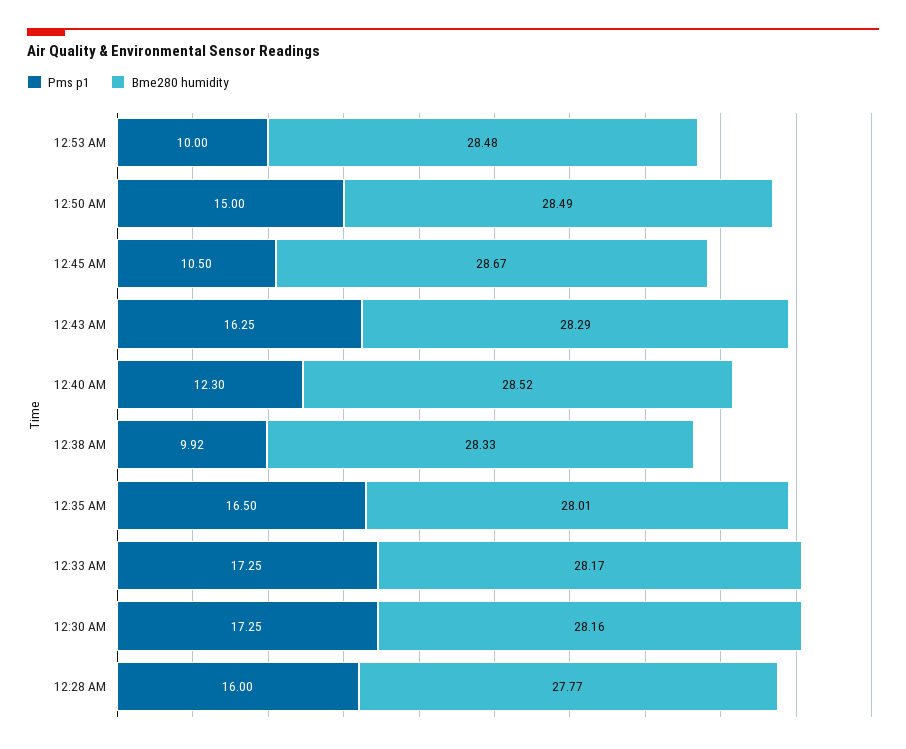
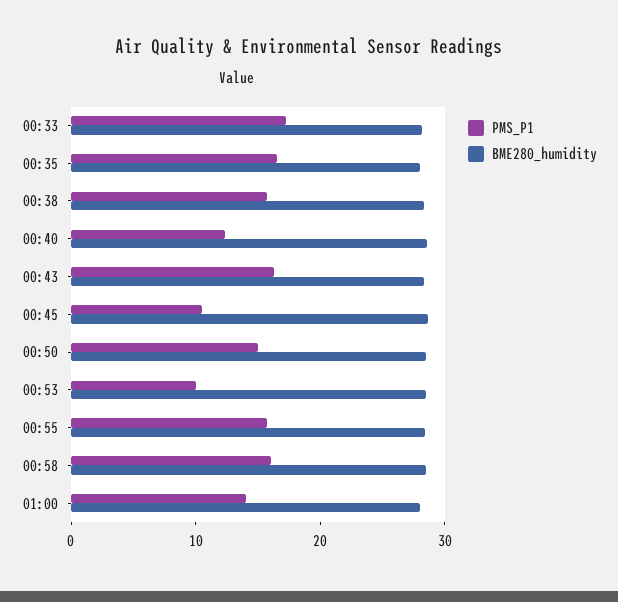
Pms p1, 12:38 AM: 9.92 -> 16
Pms p1, 12:30 AM: 17.25 -> none
Bme280 humidity, 12:30 AM: 28.16 -> none
Pms p1, 12:28 AM: 16 -> none
Bme280 humidity, 12:28 AM: 27.77 -> none
Pms p1, 00:55: none -> 16
Bme280 humidity, 00:55: none -> 28
Pms p1, 00:58: none -> 16
Bme280 humidity, 00:58: none -> 28
Pms p1, 01:00: none -> 14
Bme280 humidity, 01:00: none -> 28

